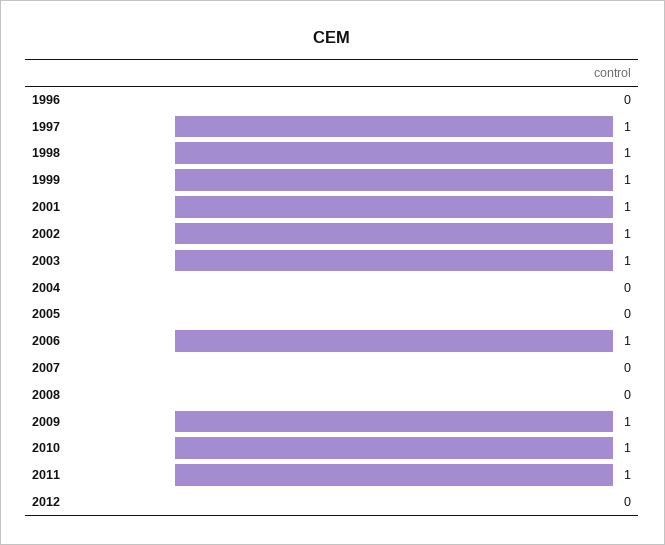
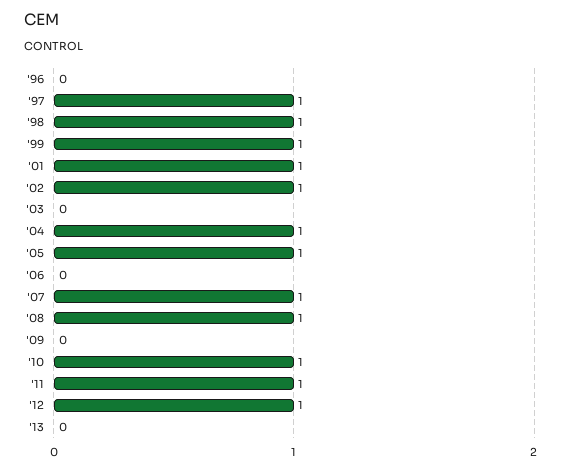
2003: 1 -> 0
2004: 0 -> 1
2005: 0 -> 1
2006: 1 -> 0
2007: 0 -> 1
2008: 0 -> 1
2009: 1 -> 0
2012: 0 -> 1
'13: none -> 0

